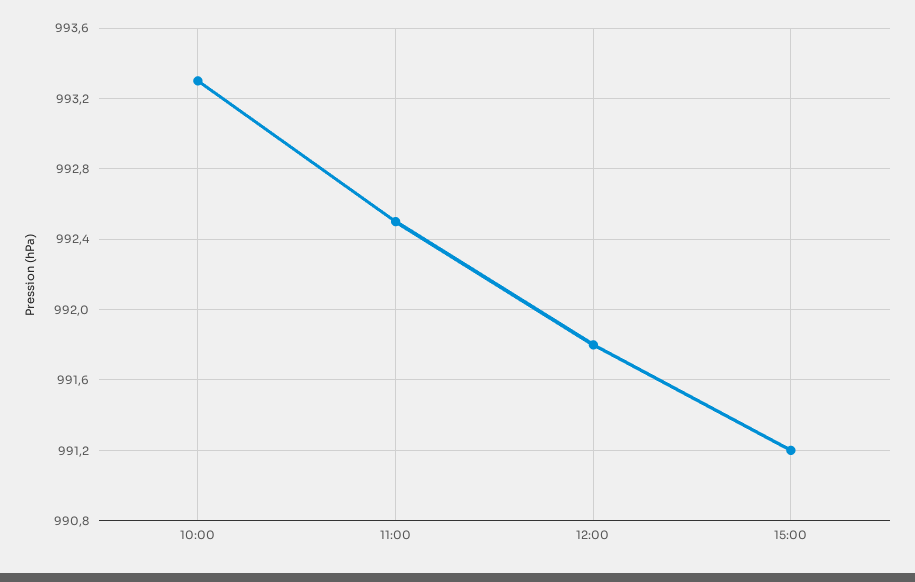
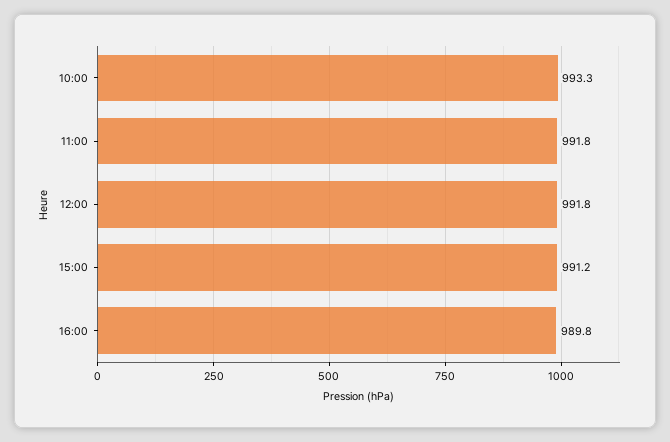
11:00: 992.5 -> 991.8
16:00: none -> 989.8

